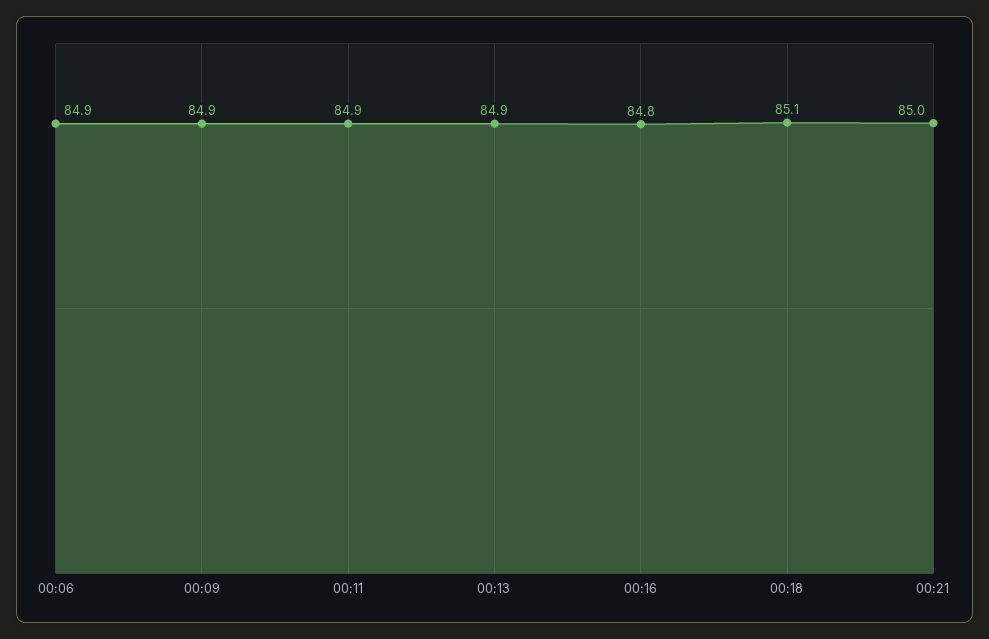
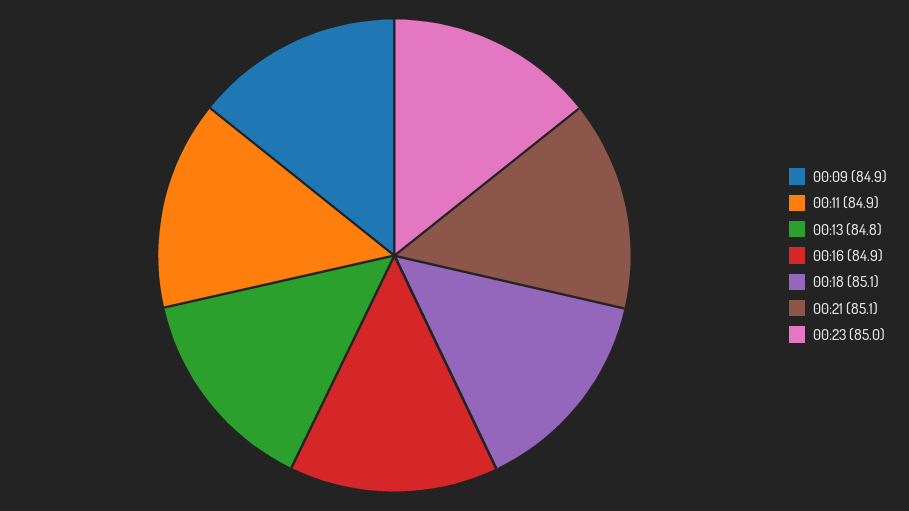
00:06: 84.9 -> none
00:13: 84.9 -> 84.8
00:16: 84.8 -> 84.9
00:21: 85 -> 85.1
00:23: none -> 85

